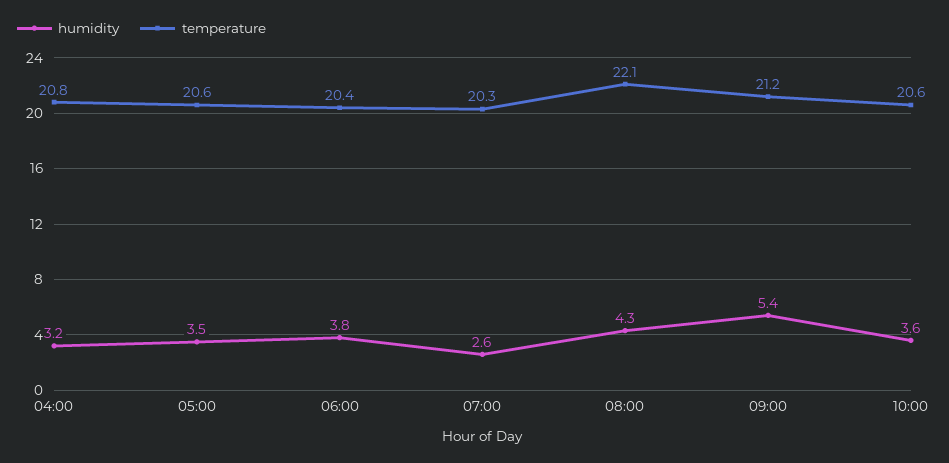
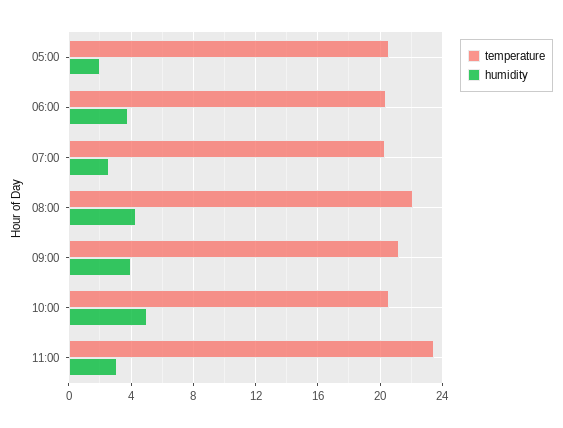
humidity, 04:00: 3.2 -> none
temperature, 04:00: 20.8 -> none
humidity, 05:00: 3.5 -> 2
humidity, 09:00: 5.4 -> 4
humidity, 10:00: 3.6 -> 5
temperature, 11:00: none -> 23.5
humidity, 11:00: none -> 3

